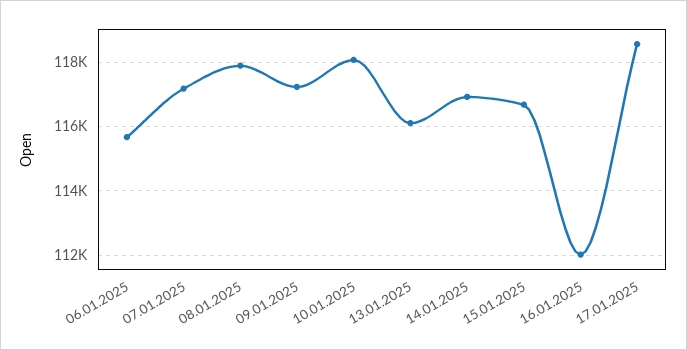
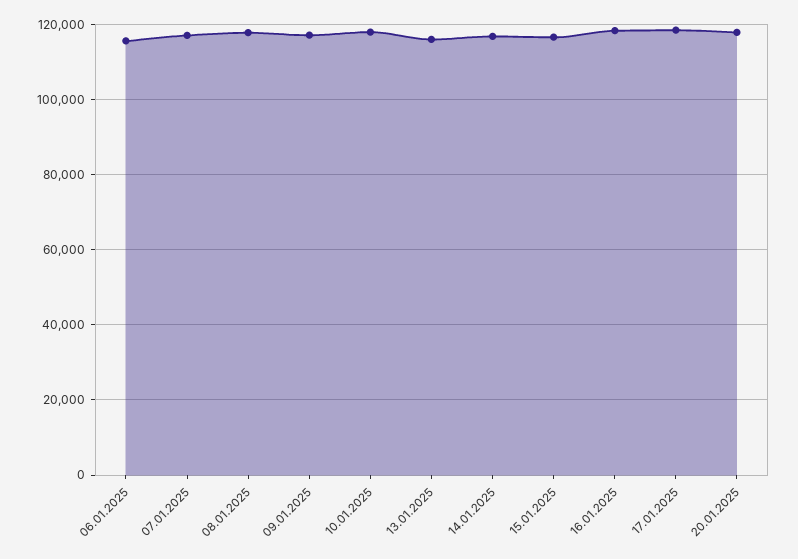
16.01.2025: 112000 -> 118000
20.01.2025: none -> 118000

